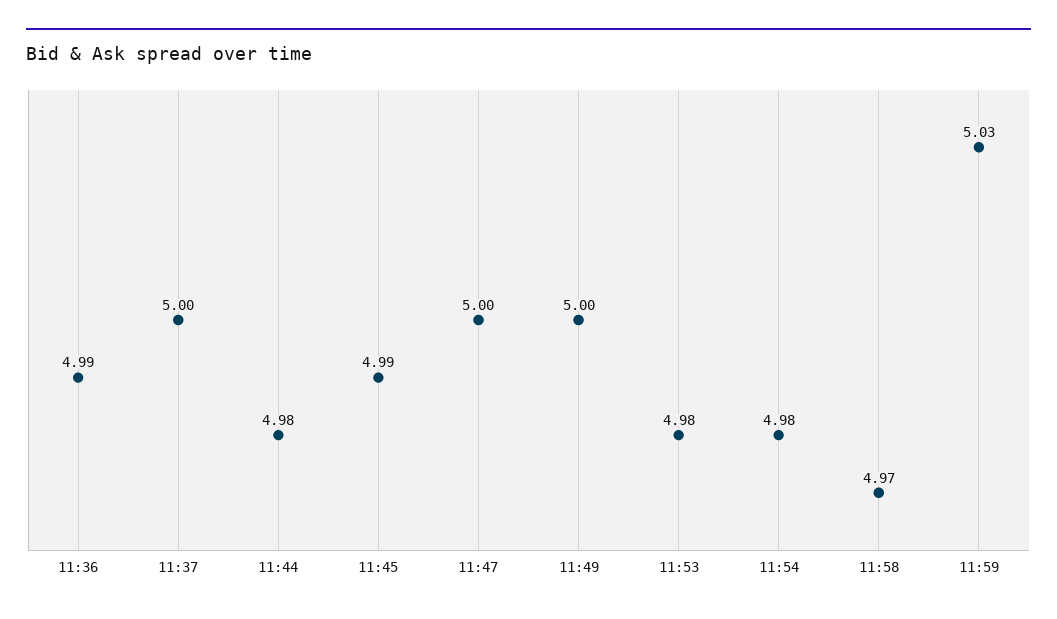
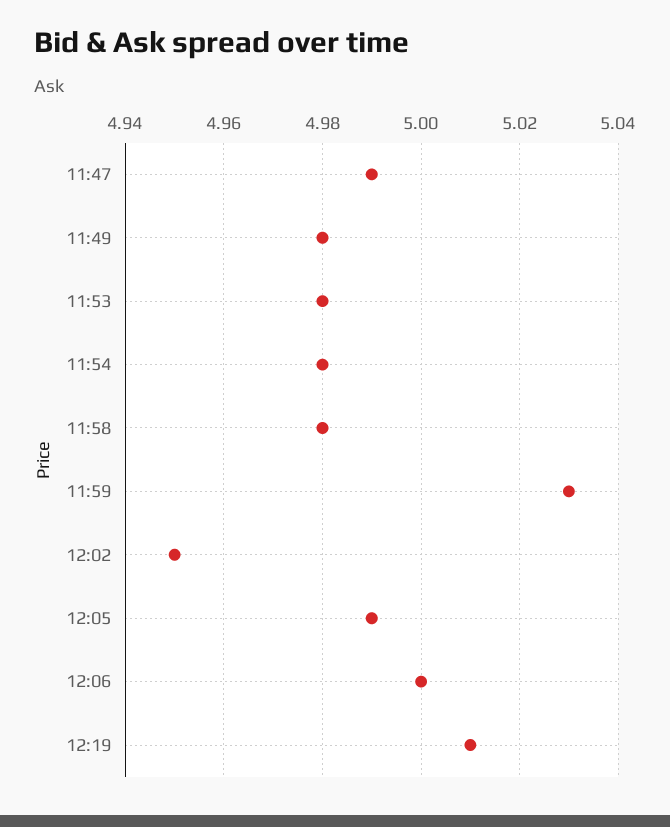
11:36: 4.99 -> none
11:37: 5 -> none
11:44: 4.98 -> none
11:45: 4.99 -> none
11:47: 5 -> 4.99
11:49: 5 -> 4.98
11:58: 4.97 -> 4.98
12:02: none -> 4.95
12:05: none -> 4.99
12:06: none -> 5
12:19: none -> 5.01

